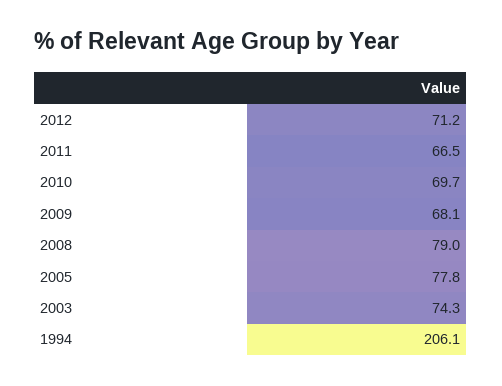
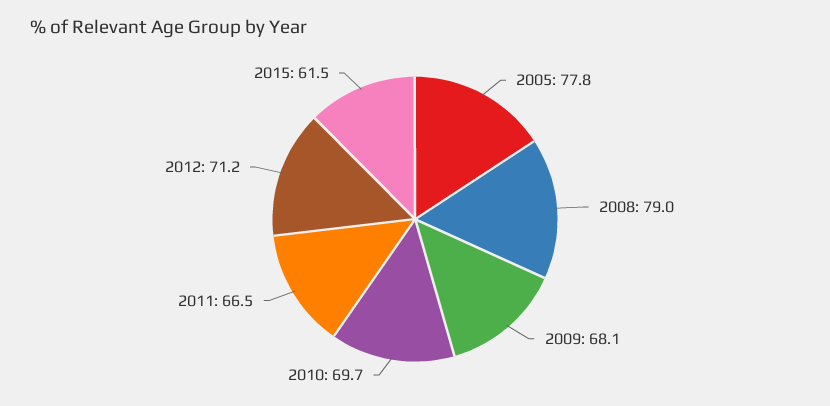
2003: 74.3 -> none
1994: 206.1 -> none
2015: none -> 61.5

